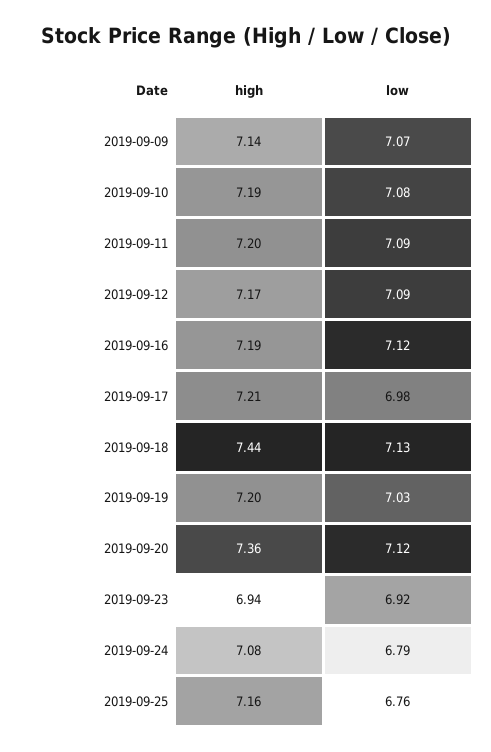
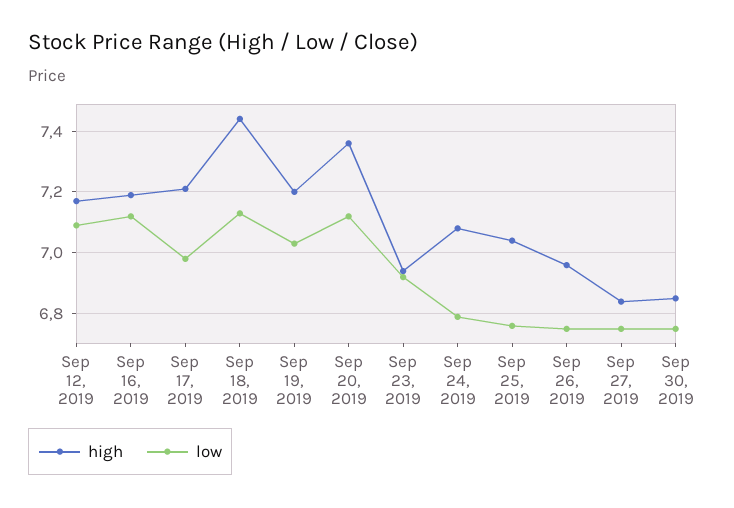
high, 2019-09-09: 7.14 -> none
low, 2019-09-09: 7.07 -> none
high, 2019-09-10: 7.19 -> none
low, 2019-09-10: 7.08 -> none
high, 2019-09-11: 7.2 -> none
low, 2019-09-11: 7.09 -> none
high, 2019-09-25: 7.16 -> 7.05
high, Sep 26, 2019: none -> 6.95
low, Sep 26, 2019: none -> 6.75
high, Sep 27, 2019: none -> 6.85
low, Sep 27, 2019: none -> 6.75
high, Sep 30, 2019: none -> 6.85
low, Sep 30, 2019: none -> 6.75

